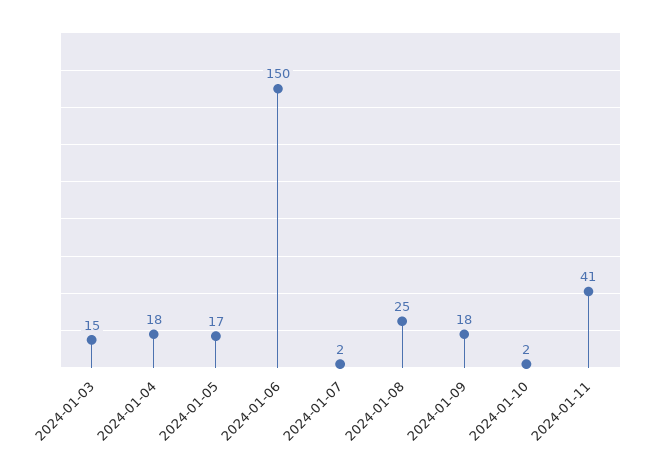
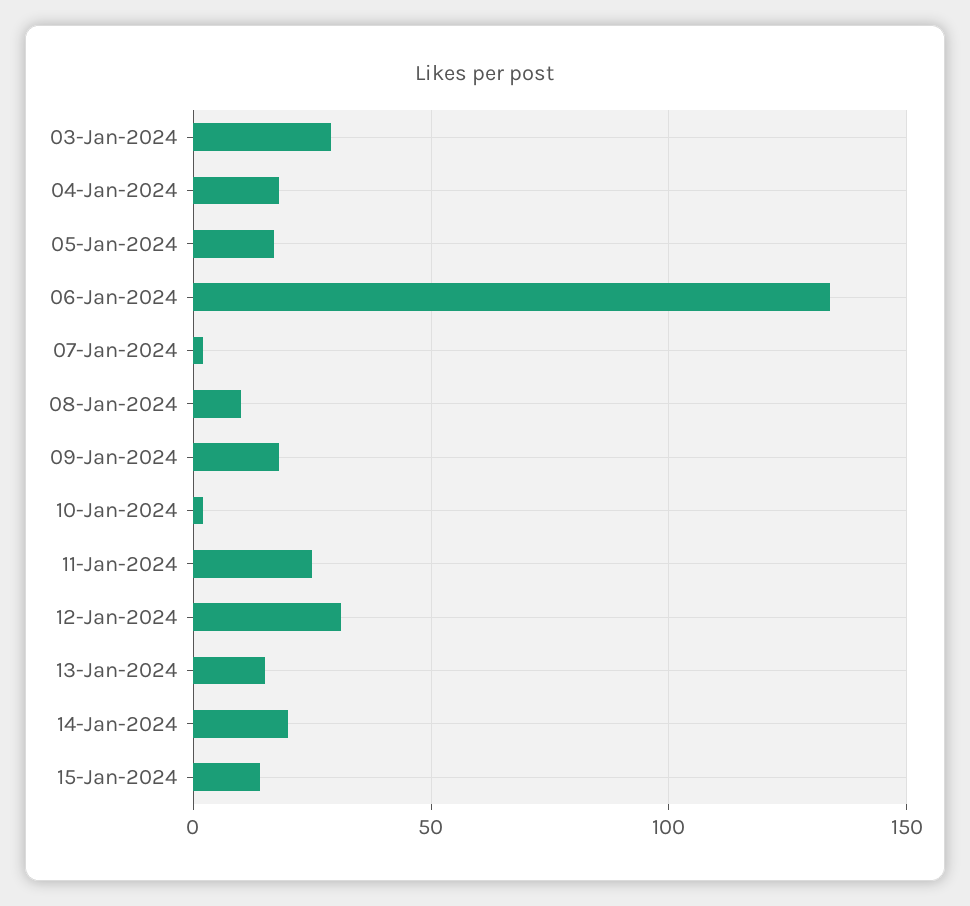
2024-01-03: 15 -> 30
2024-01-06: 150 -> 135
2024-01-08: 25 -> 10
2024-01-11: 41 -> 25
12-Jan-2024: none -> 30
13-Jan-2024: none -> 15
14-Jan-2024: none -> 20
15-Jan-2024: none -> 15

